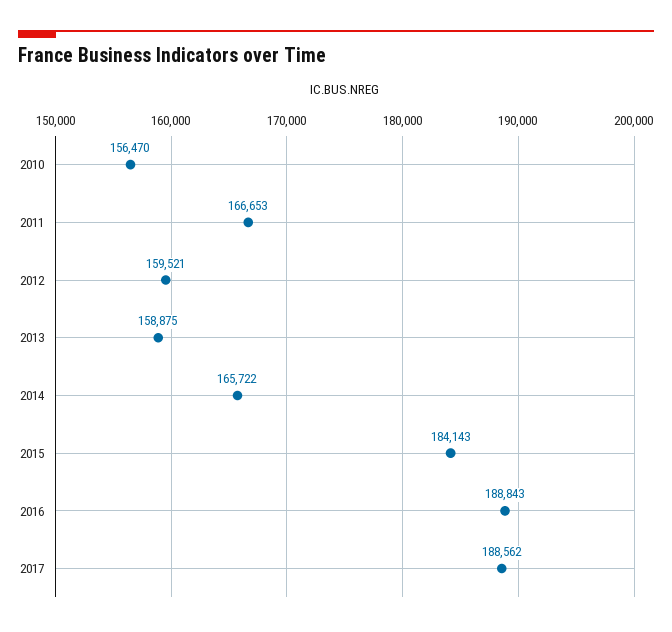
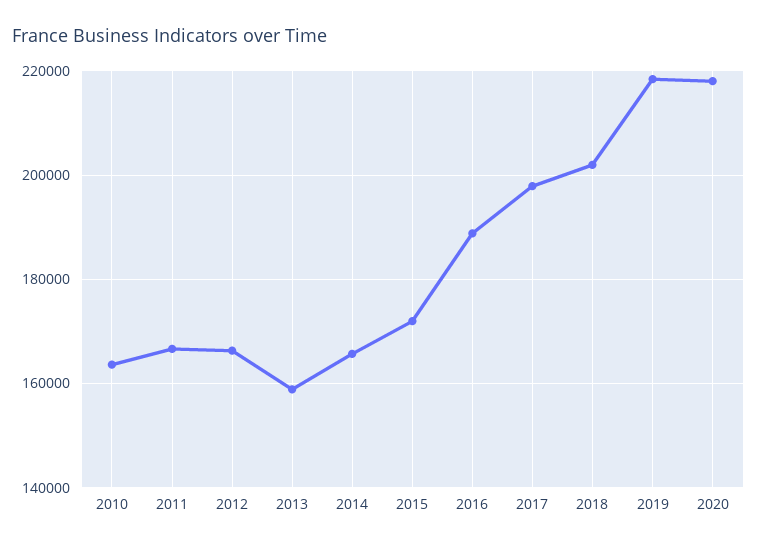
2010: 156470 -> 164000
2012: 159521 -> 166000
2015: 184143 -> 172000
2017: 188562 -> 198000
2018: none -> 202000
2019: none -> 218000
2020: none -> 218000

